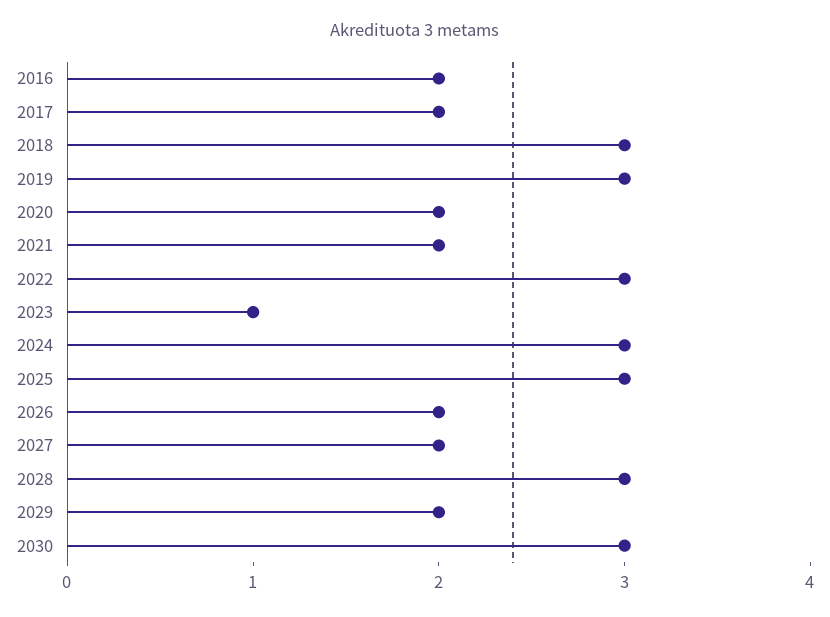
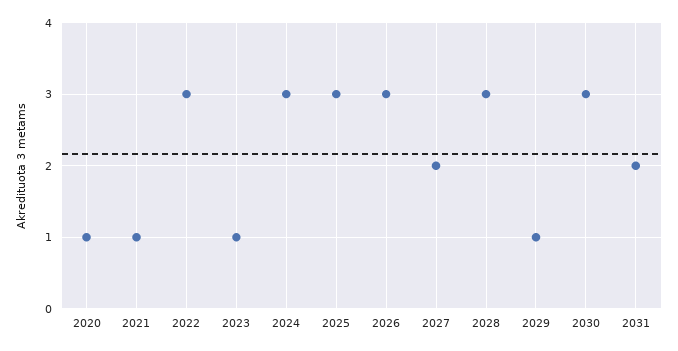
2016: 2 -> none
2017: 2 -> none
2018: 3 -> none
2019: 3 -> none
2020: 2 -> 1
2021: 2 -> 1
2026: 2 -> 3
2029: 2 -> 1
2031: none -> 2

